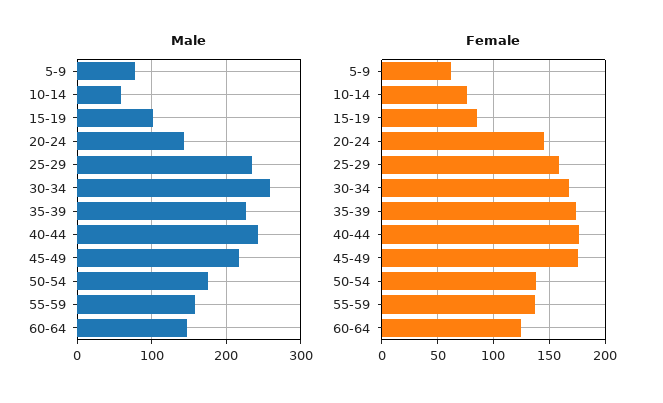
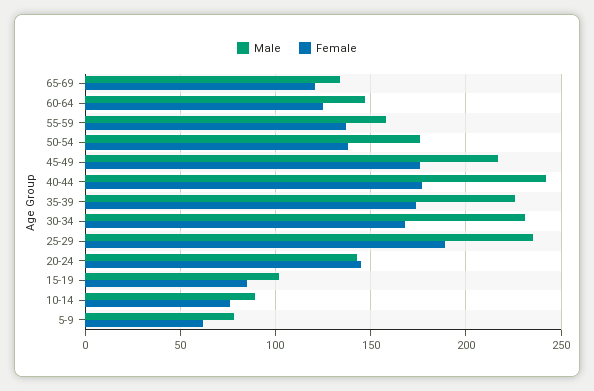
Male, 10-14: 60 -> 90
Male, 30-34: 260 -> 230
Female, 25-29: 160 -> 190
Male, 65-69: none -> 135
Female, 65-69: none -> 120

